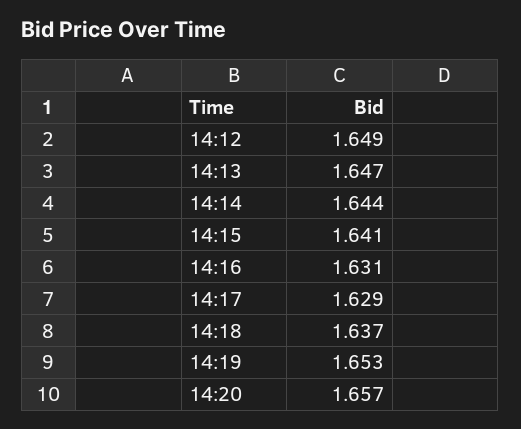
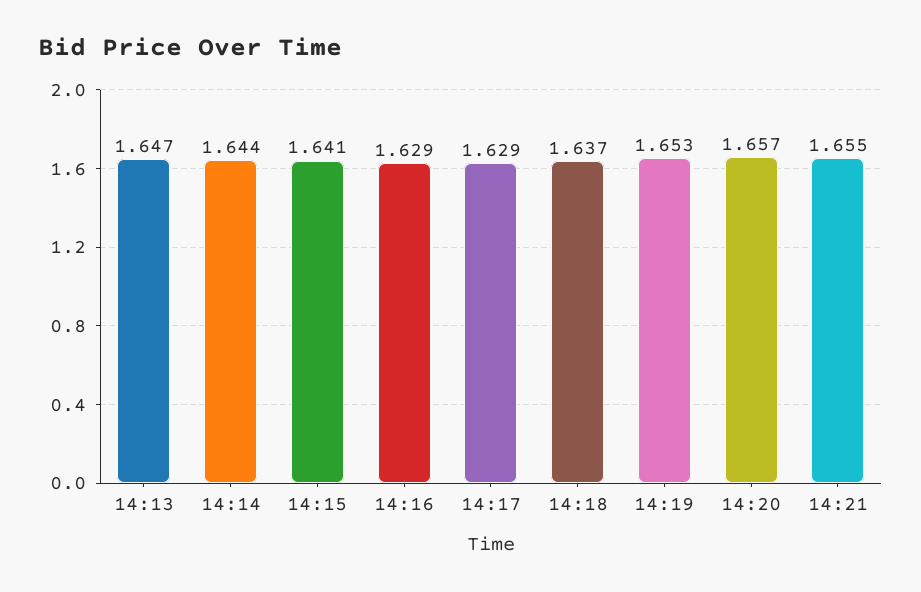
14:12: 1.649 -> none
14:16: 1.631 -> 1.629
14:21: none -> 1.655

